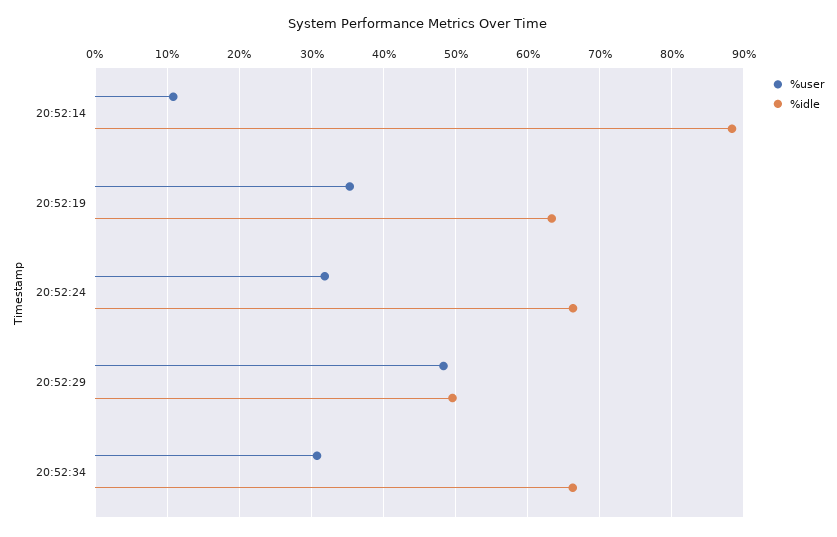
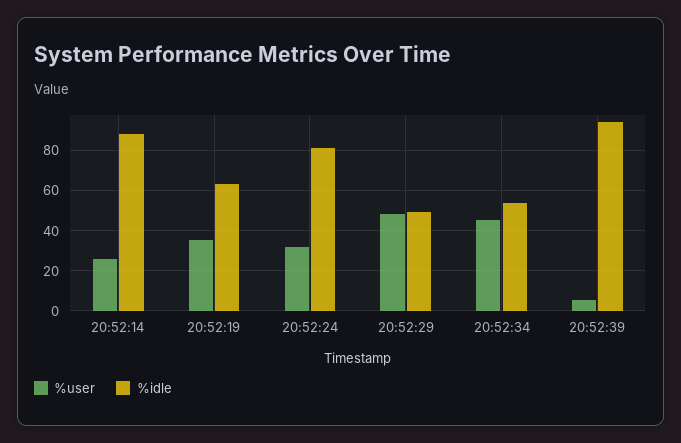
%user, 20:52:14: 11 -> 25
%idle, 20:52:24: 66 -> 80
%user, 20:52:34: 31 -> 45
%idle, 20:52:34: 66 -> 55
%user, 20:52:39: none -> 5
%idle, 20:52:39: none -> 95

